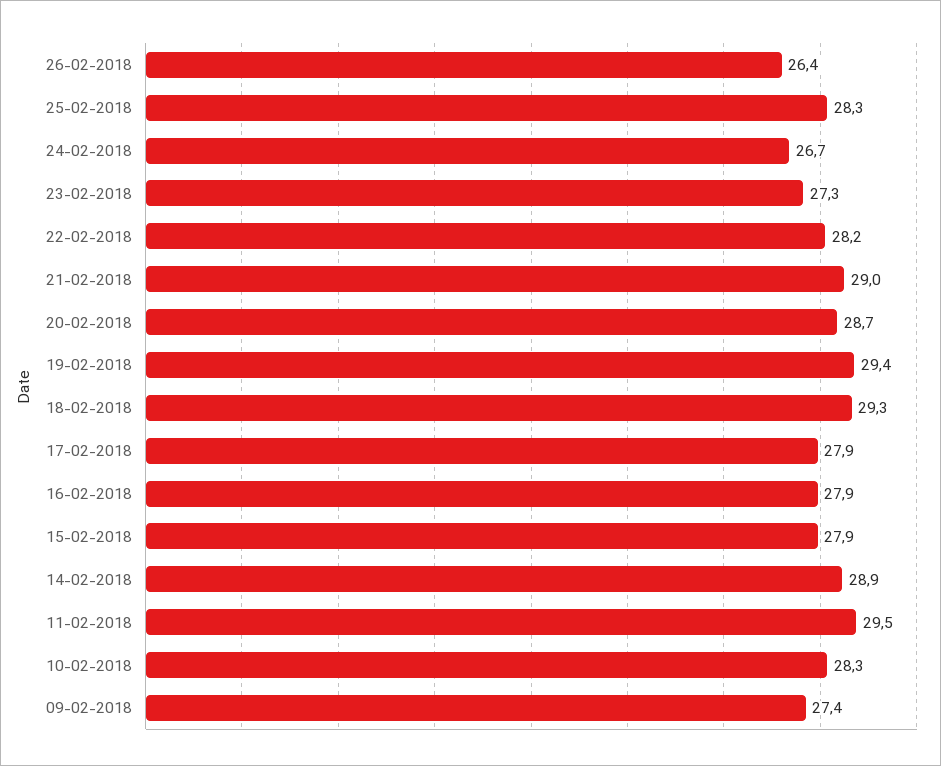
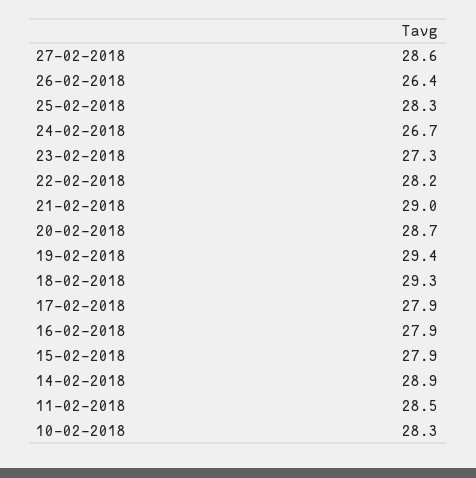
11-02-2018: 29.5 -> 28.5
09-02-2018: 27.4 -> none
27-02-2018: none -> 28.6

